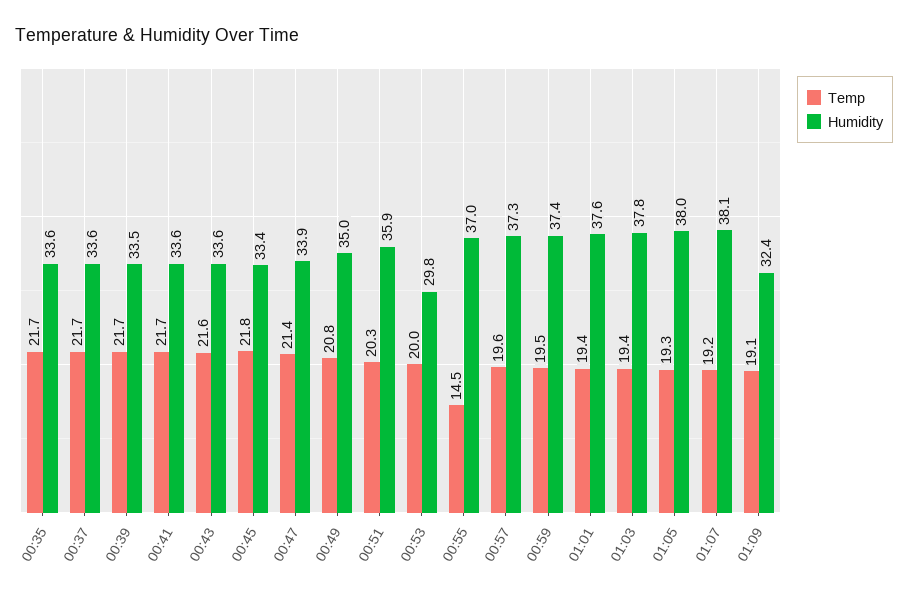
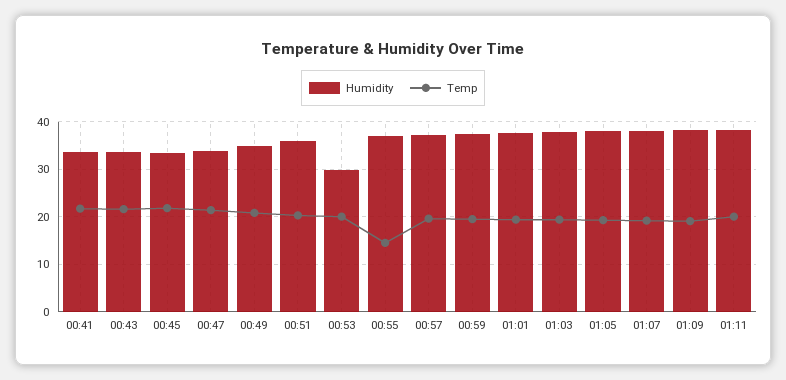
Temp, 00:35: 21.7 -> none
Humidity, 00:35: 33.6 -> none
Temp, 00:37: 21.7 -> none
Humidity, 00:37: 33.6 -> none
Temp, 00:39: 21.7 -> none
Humidity, 00:39: 33.5 -> none
Humidity, 01:09: 32.4 -> 38
Humidity, 01:11: none -> 38
Temp, 01:11: none -> 20

